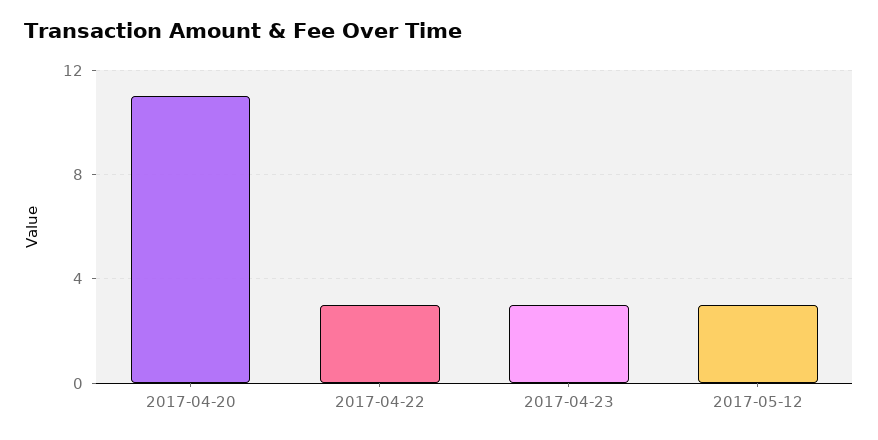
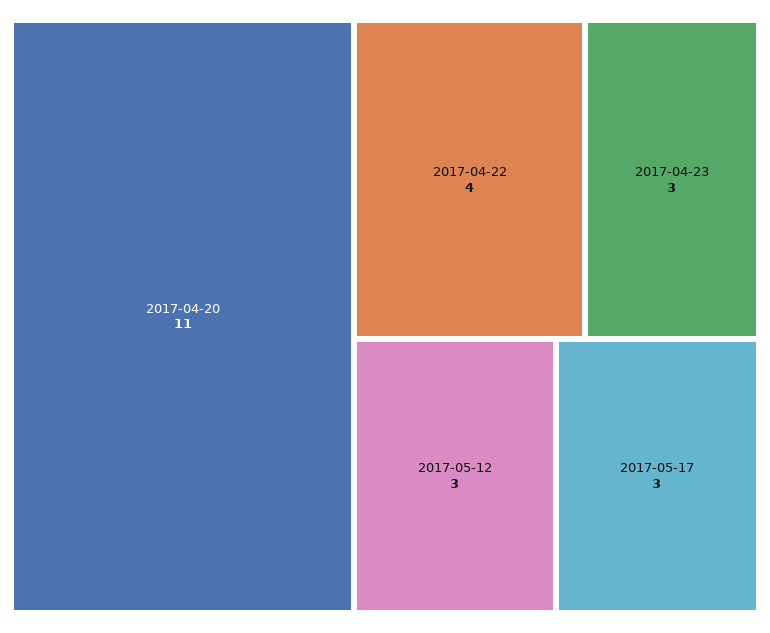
2017-04-22: 3 -> 4
2017-05-17: none -> 3

